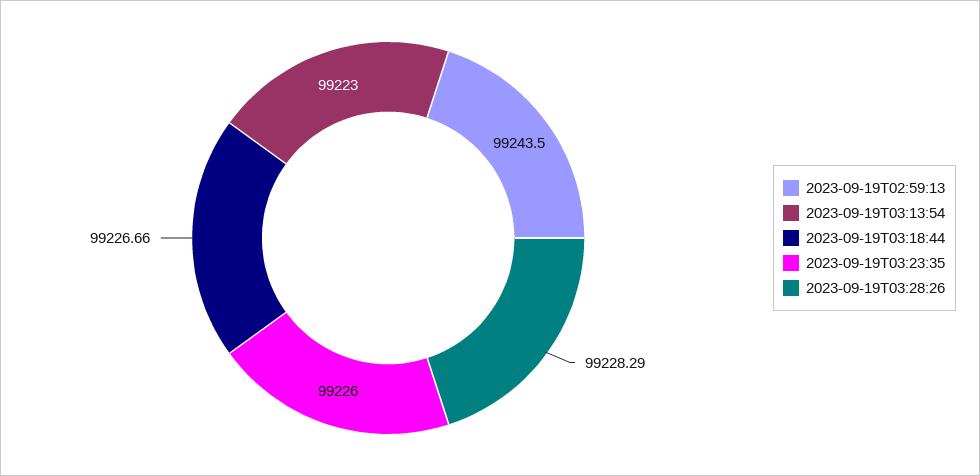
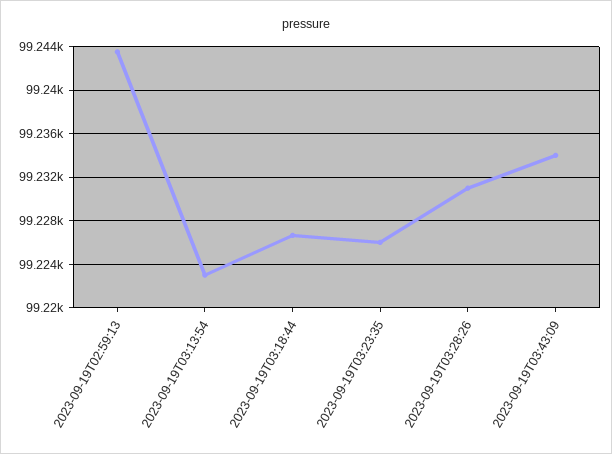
2023-09-19T03:28:26: 99228.29 -> 99231
2023-09-19T03:43:09: none -> 99234

